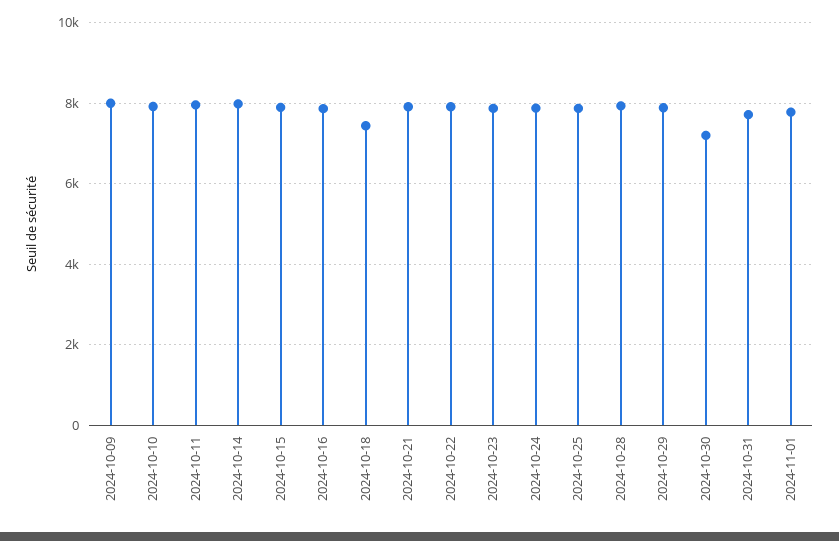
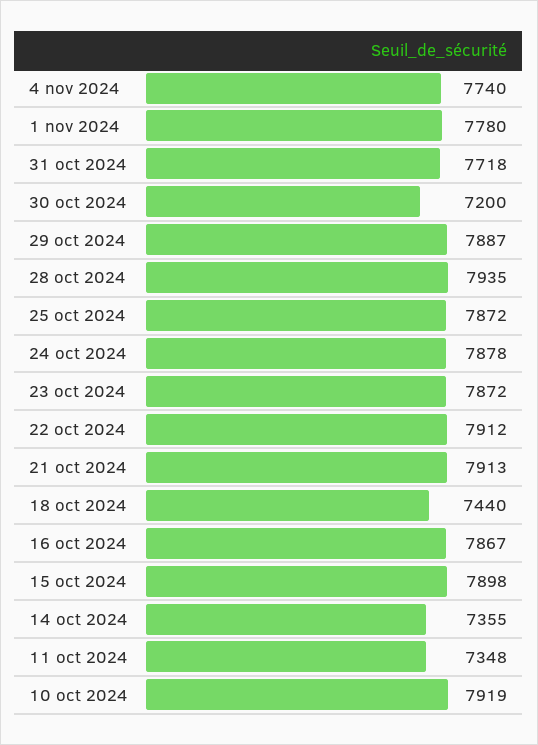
2024-10-09: 8000 -> none
2024-10-11: 8000 -> 7348
2024-10-14: 8000 -> 7355
4 nov 2024: none -> 7740

